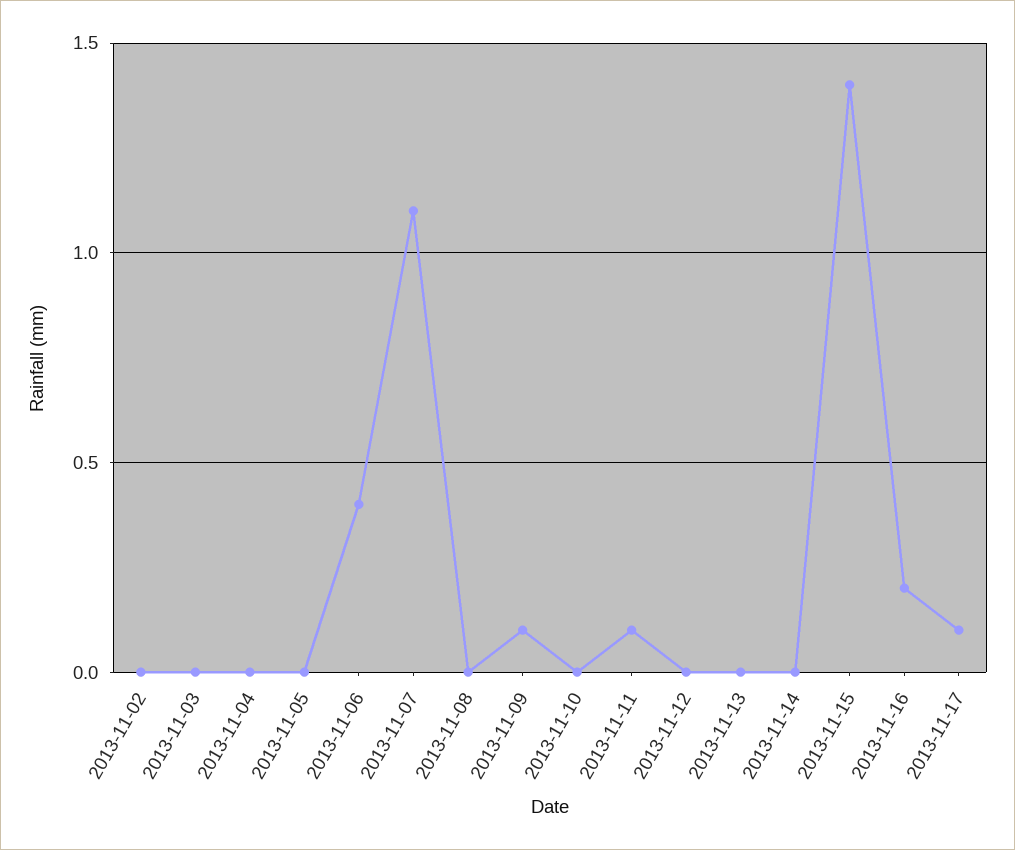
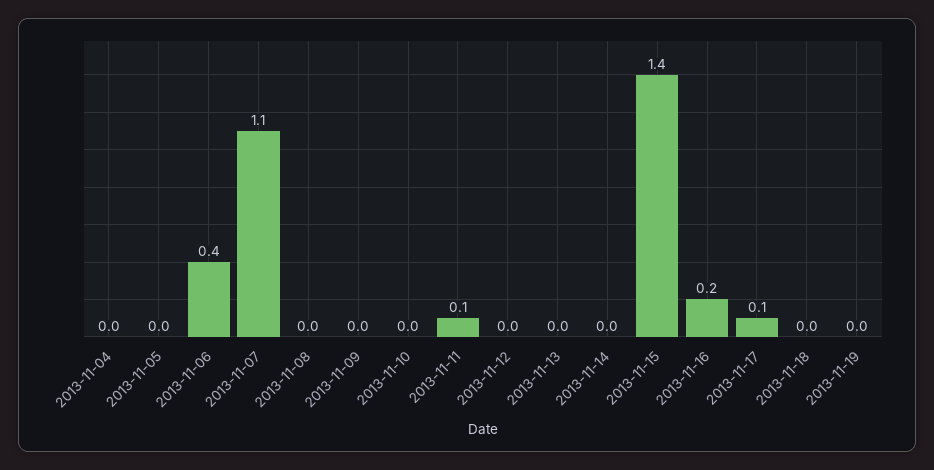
2013-11-02: 0 -> none
2013-11-03: 0 -> none
2013-11-09: 0.1 -> 0
2013-11-18: none -> 0
2013-11-19: none -> 0

